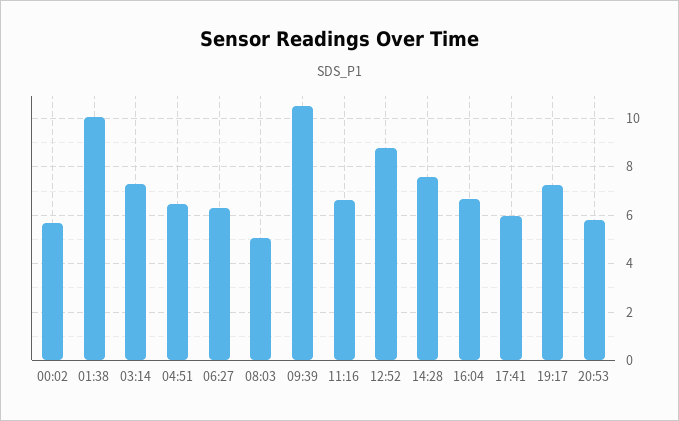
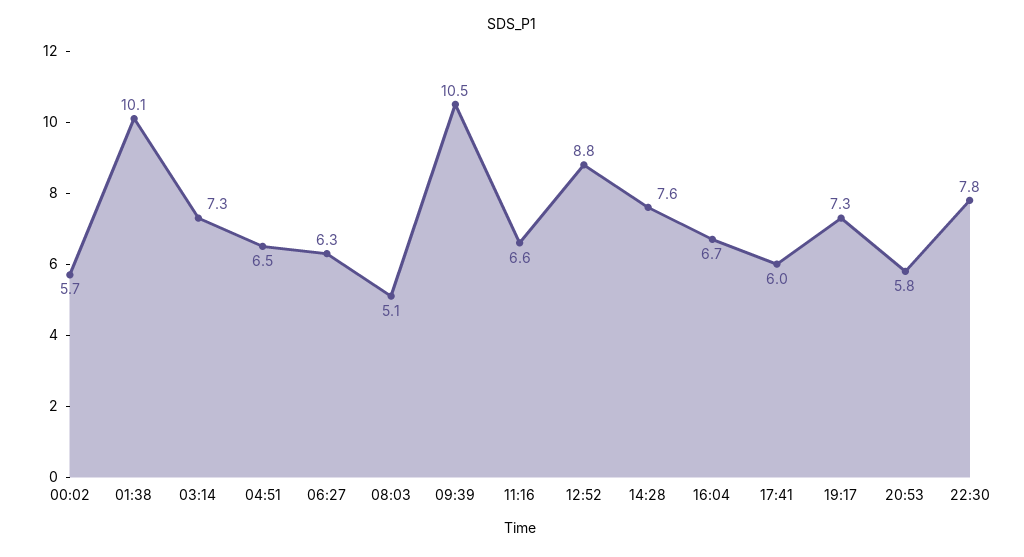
22:30: none -> 7.8

